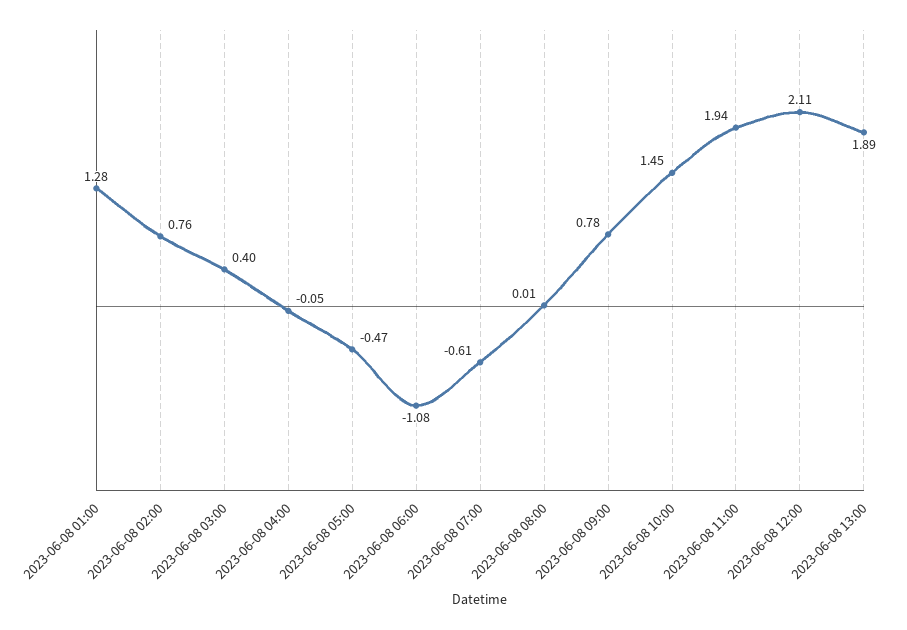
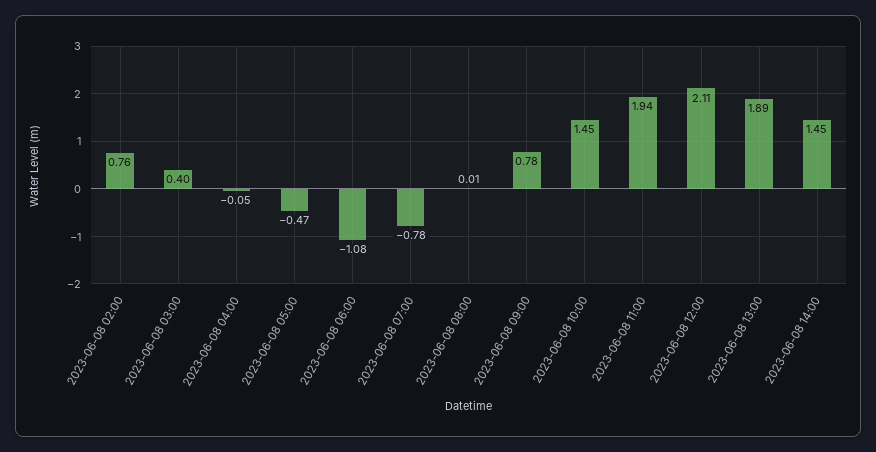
2023-06-08 01:00: 1.28 -> none
2023-06-08 07:00: -0.61 -> -0.78
2023-06-08 14:00: none -> 1.45

